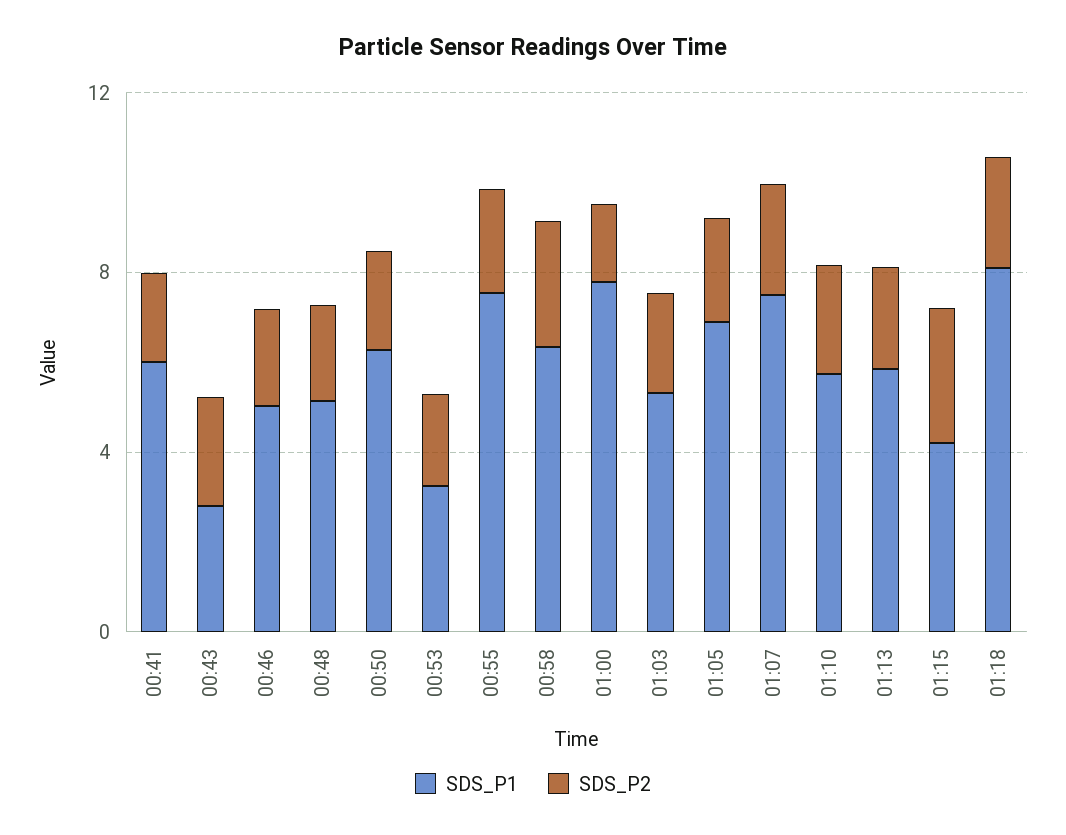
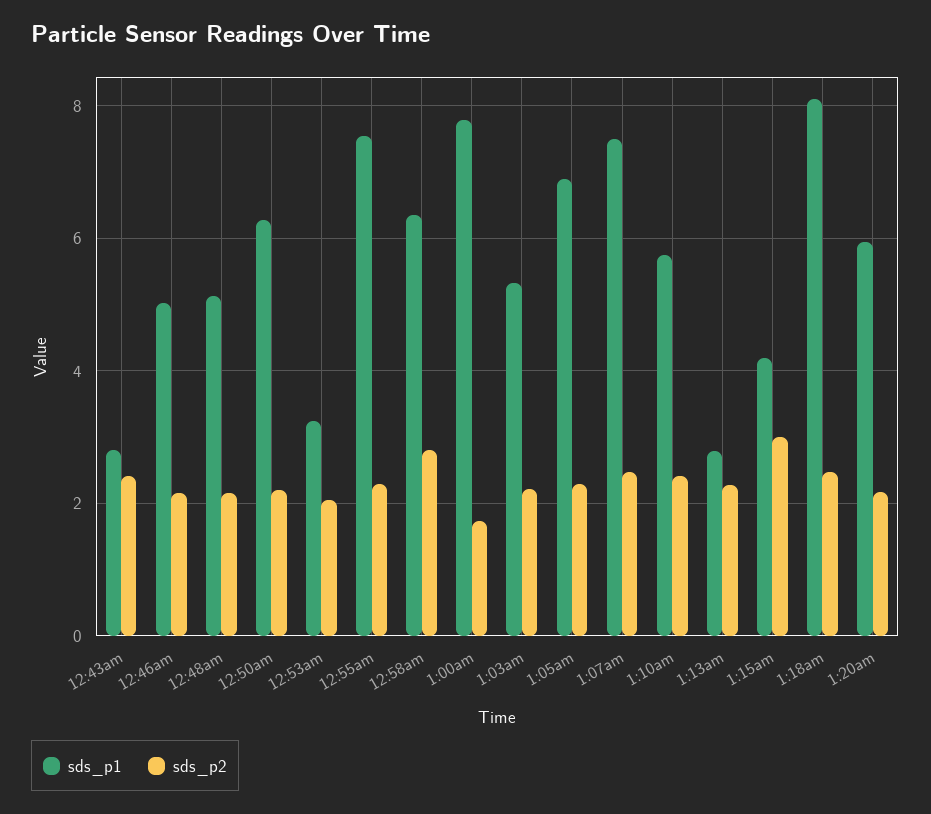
SDS_P1, 00:41: 6 -> none
SDS_P2, 00:41: 2 -> none
SDS_P1, 01:13: 6 -> 2.8
SDS_P1, 1:20am: none -> 6
SDS_P2, 1:20am: none -> 2.2

